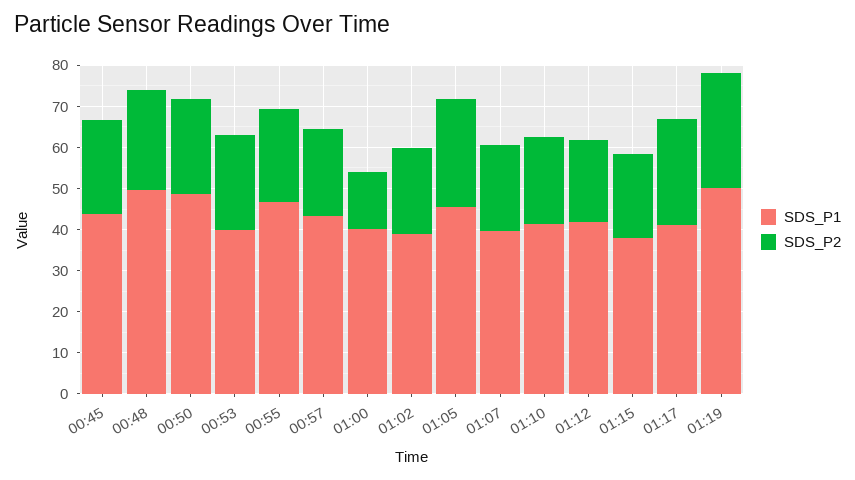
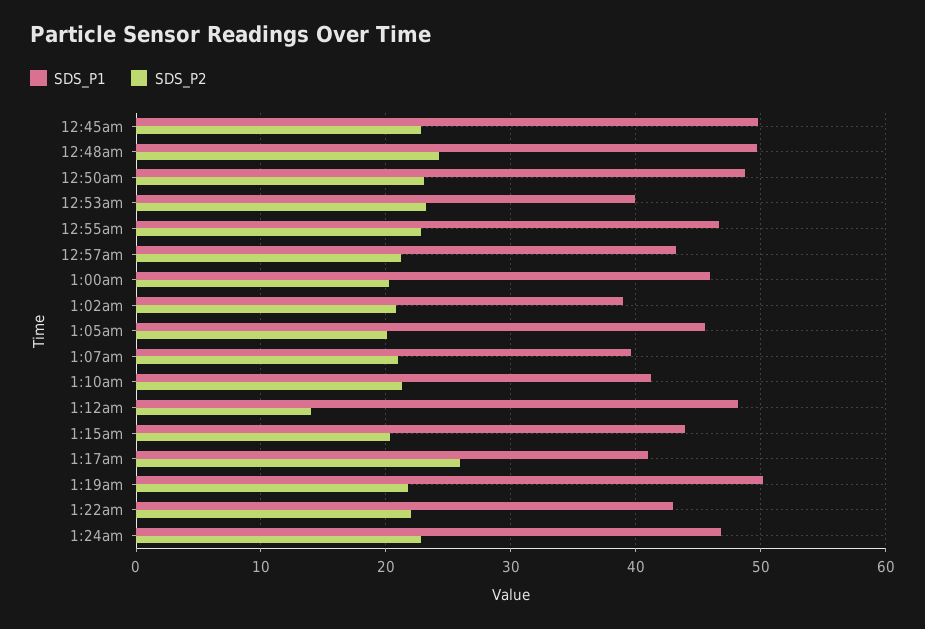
SDS_P1, 00:45: 44 -> 50
SDS_P1, 01:00: 40 -> 46
SDS_P2, 01:00: 14 -> 20
SDS_P2, 01:05: 26 -> 20
SDS_P1, 01:12: 42 -> 48
SDS_P2, 01:12: 20 -> 14
SDS_P1, 01:15: 38 -> 44
SDS_P2, 01:19: 28 -> 22
SDS_P1, 1:22am: none -> 43
SDS_P2, 1:22am: none -> 22
SDS_P1, 1:24am: none -> 47
SDS_P2, 1:24am: none -> 23

